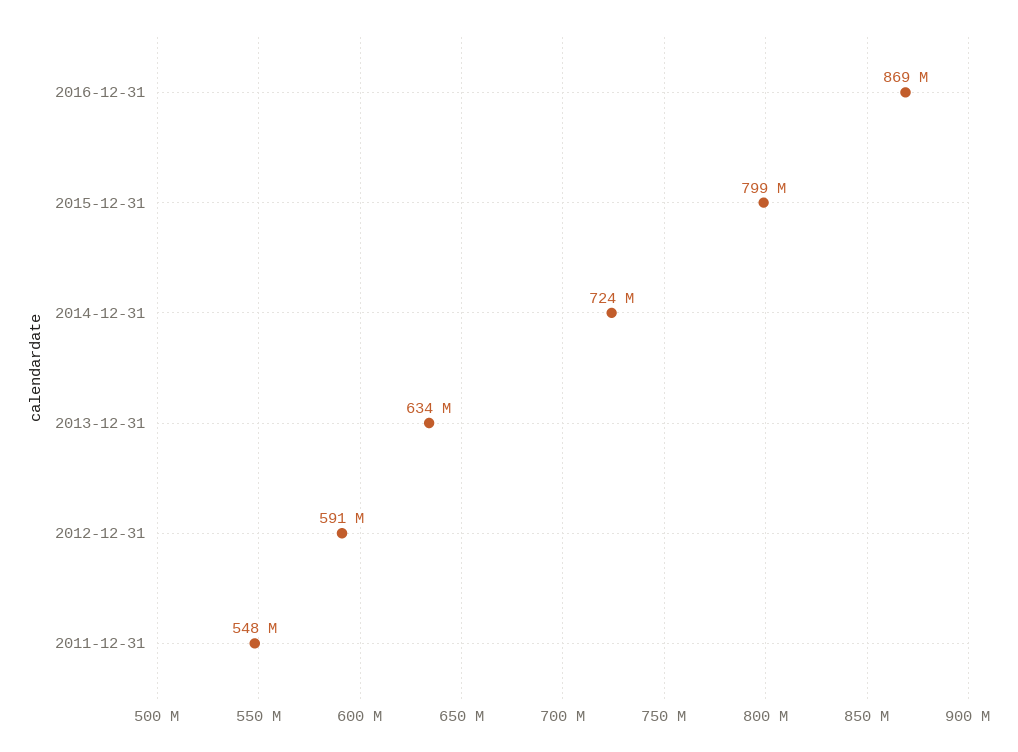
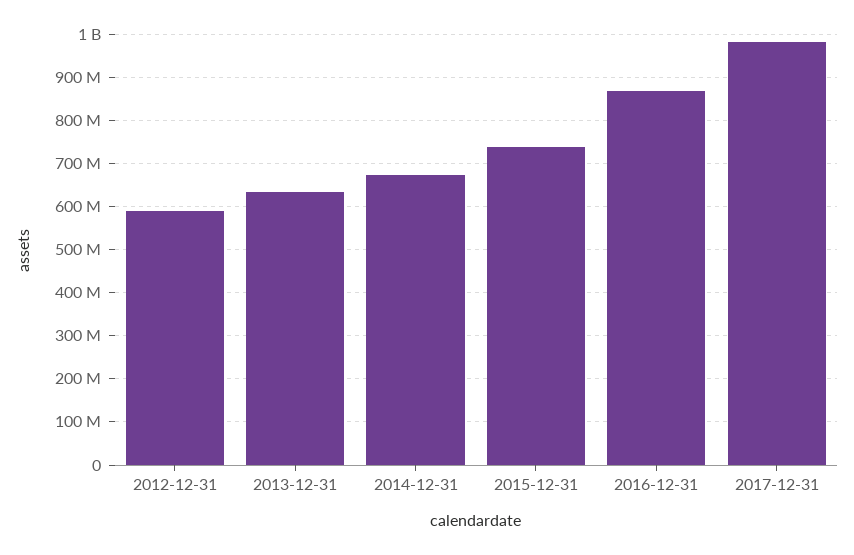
2015-12-31: 799000000 -> 740000000
2014-12-31: 724000000 -> 680000000
2011-12-31: 548000000 -> none
2017-12-31: none -> 980000000

